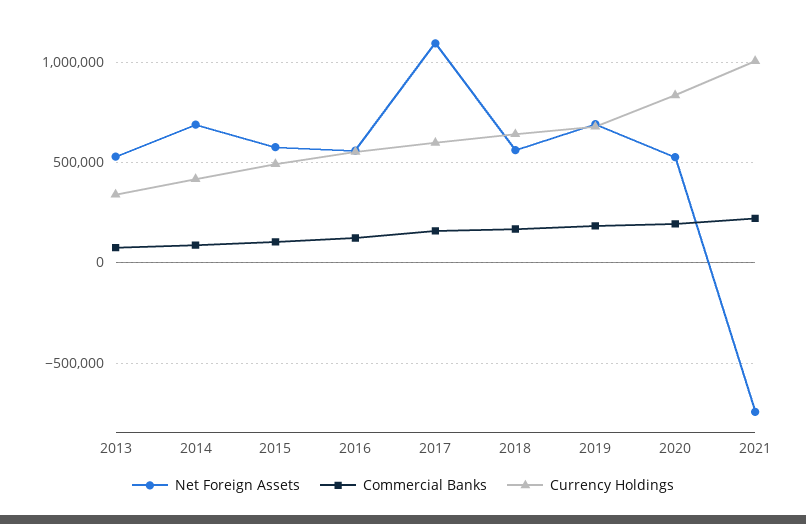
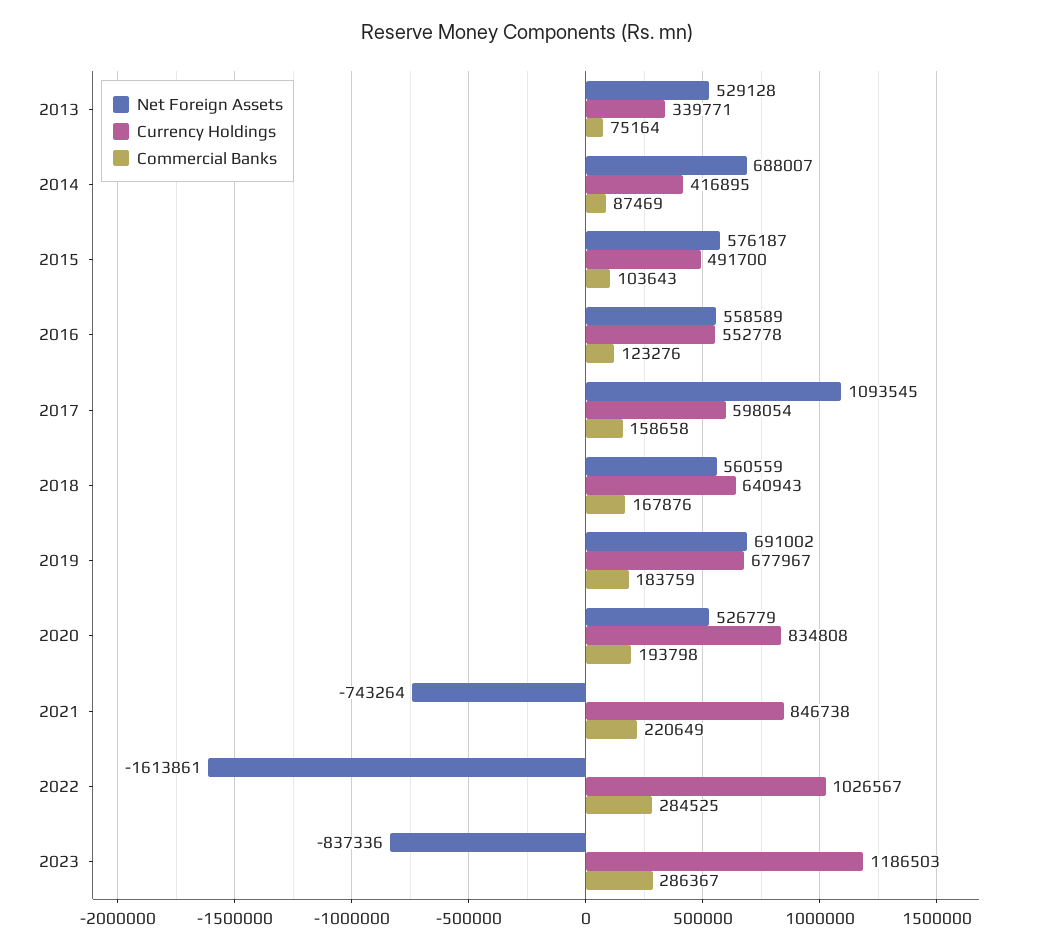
Currency Holdings, 2021: 1000000 -> 846738
Net Foreign Assets, 2022: none -> -1613861
Currency Holdings, 2022: none -> 1026567
Commercial Banks, 2022: none -> 284525
Net Foreign Assets, 2023: none -> -837336
Currency Holdings, 2023: none -> 1186503
Commercial Banks, 2023: none -> 286367

